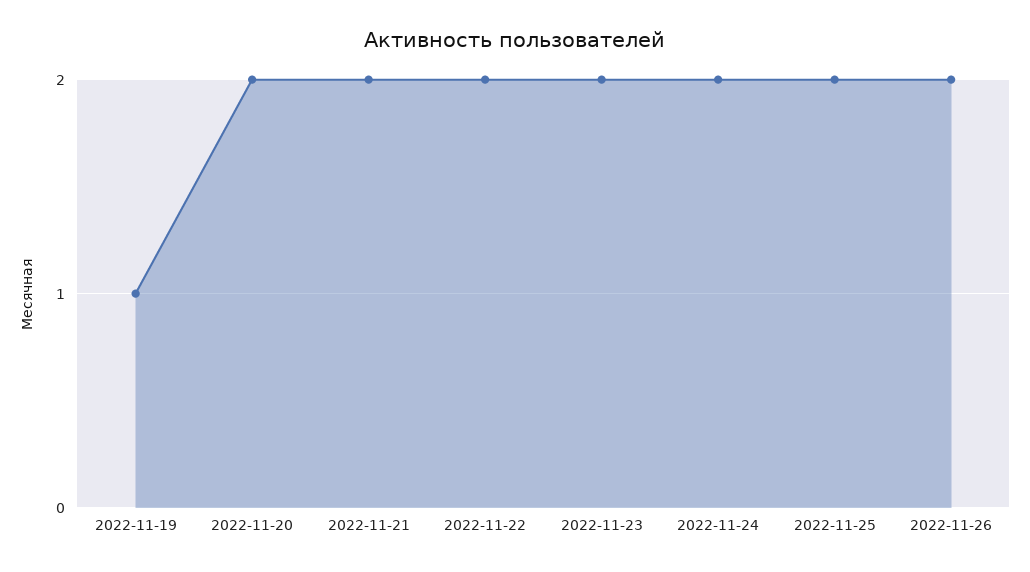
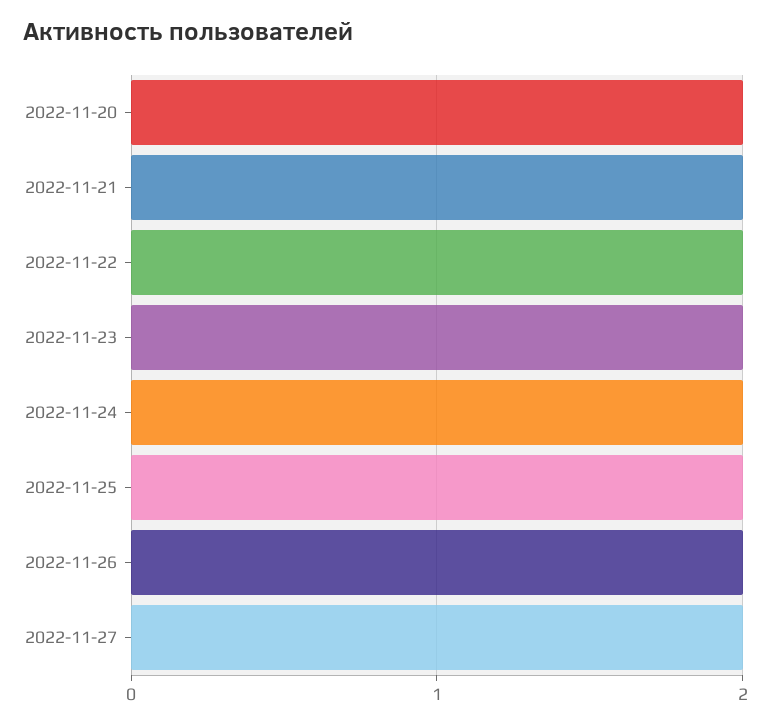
2022-11-19: 1 -> none
2022-11-27: none -> 2

